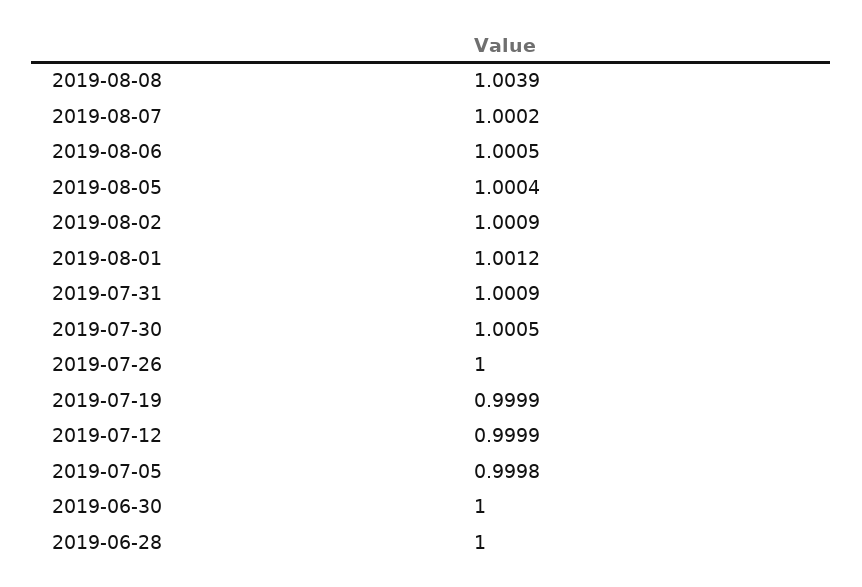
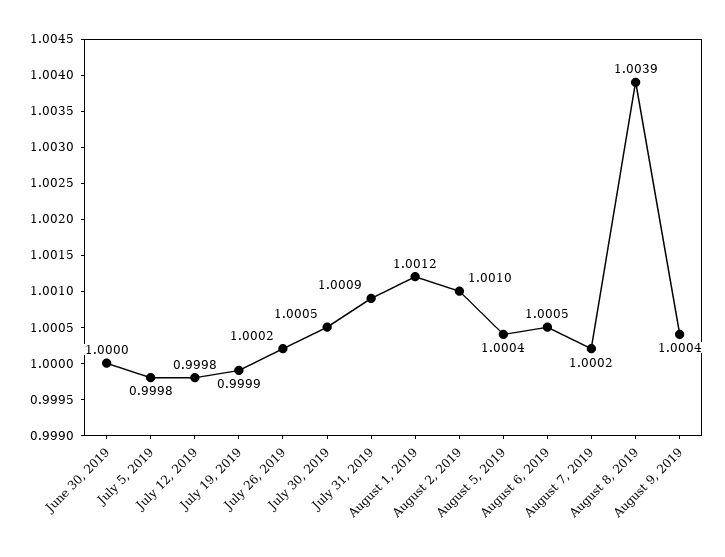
2019-08-02: 1.0009 -> 1.001
2019-07-26: 1 -> 1.0002
2019-07-12: 0.9999 -> 0.9998
2019-06-28: 1 -> none
August 9, 2019: none -> 1.0004

